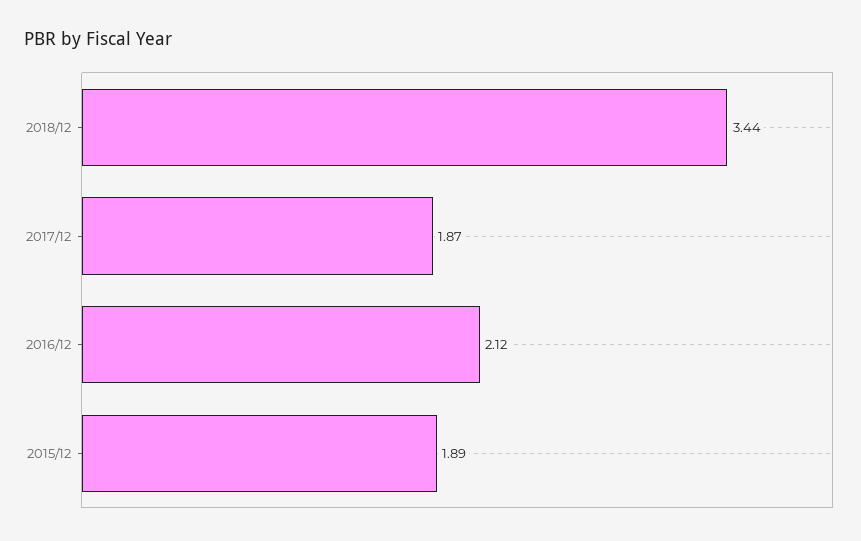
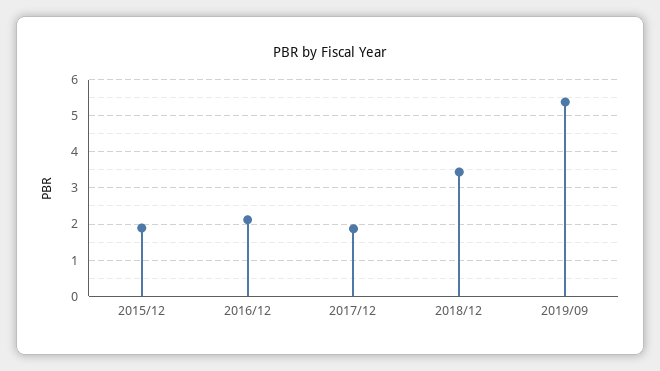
2019/09: none -> 5.4

